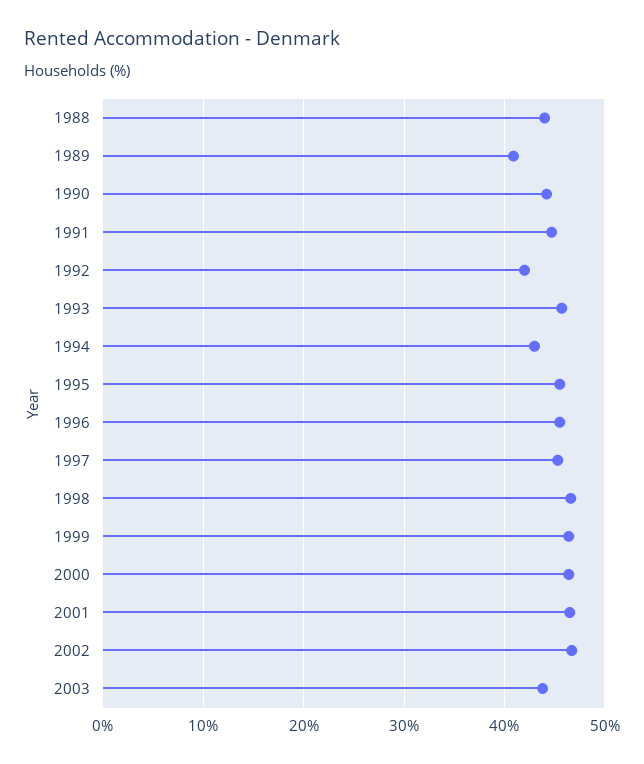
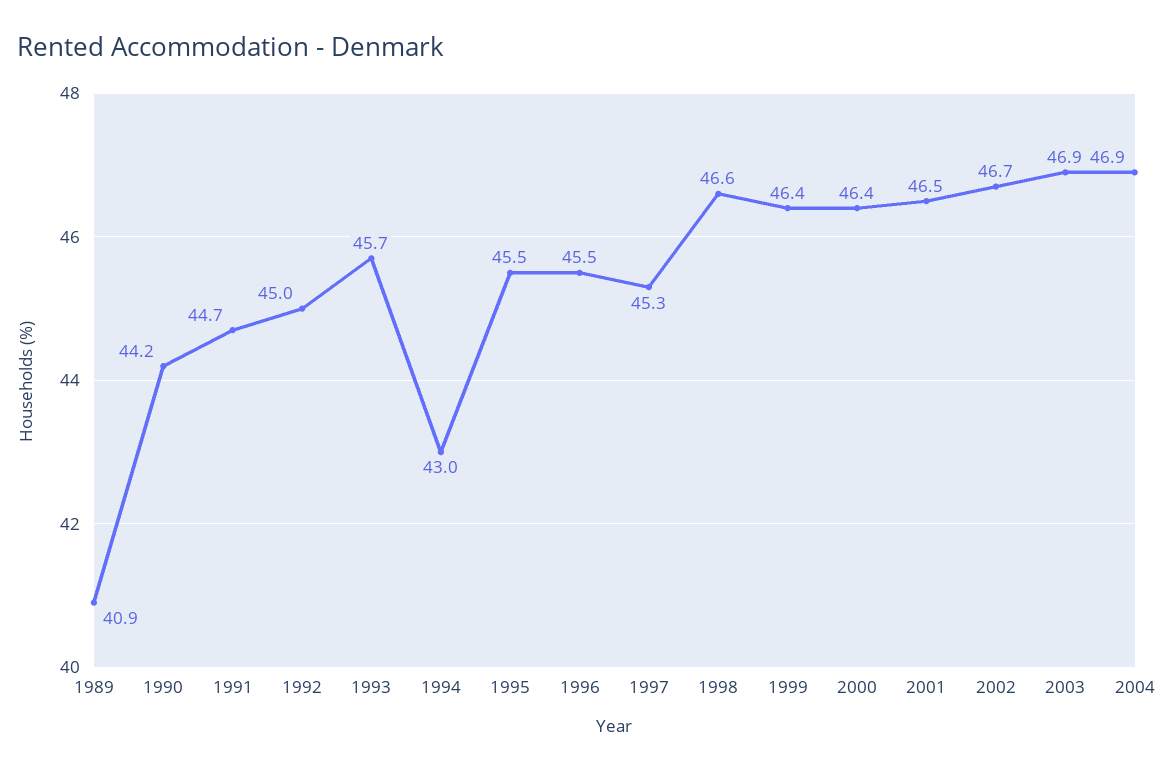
1988: 44 -> none
1992: 42 -> 45
2003: 44 -> 46.9
2004: none -> 46.9

